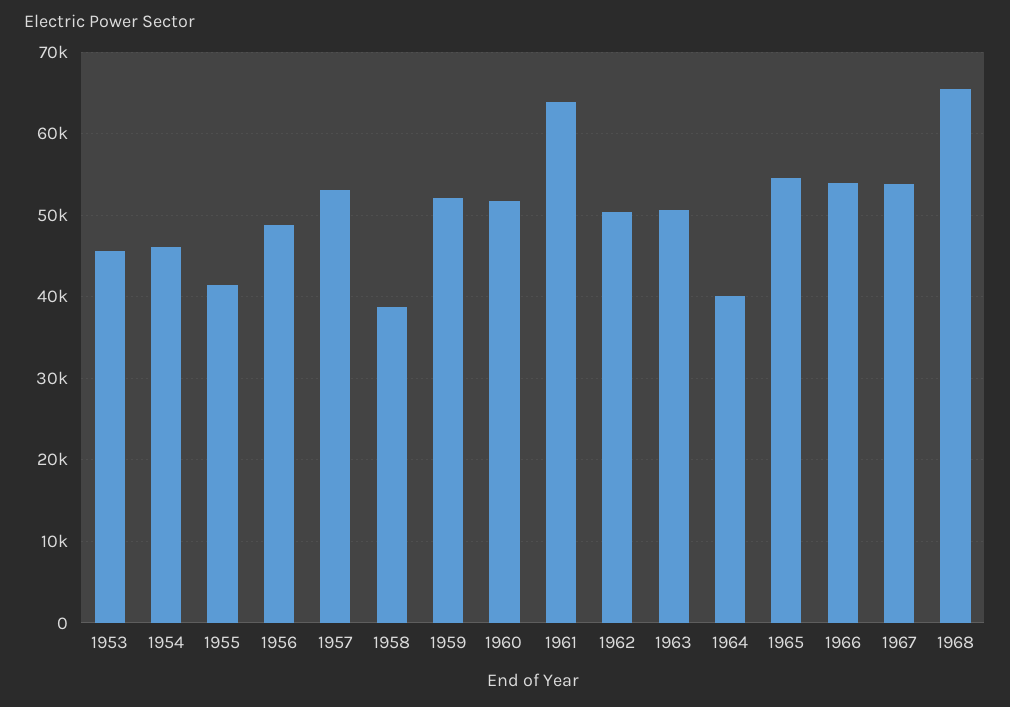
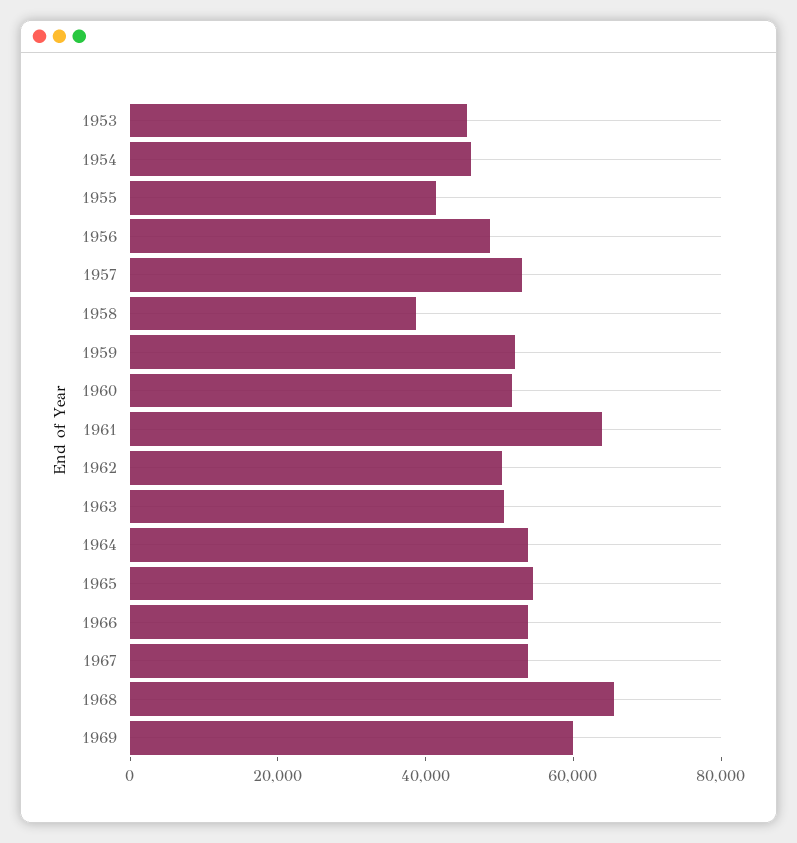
1964: 40000 -> 55000
1969: none -> 60000

